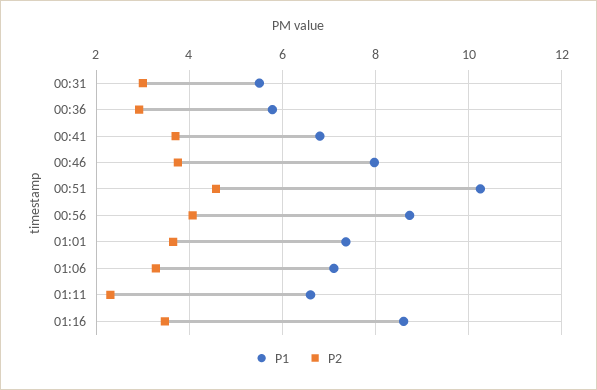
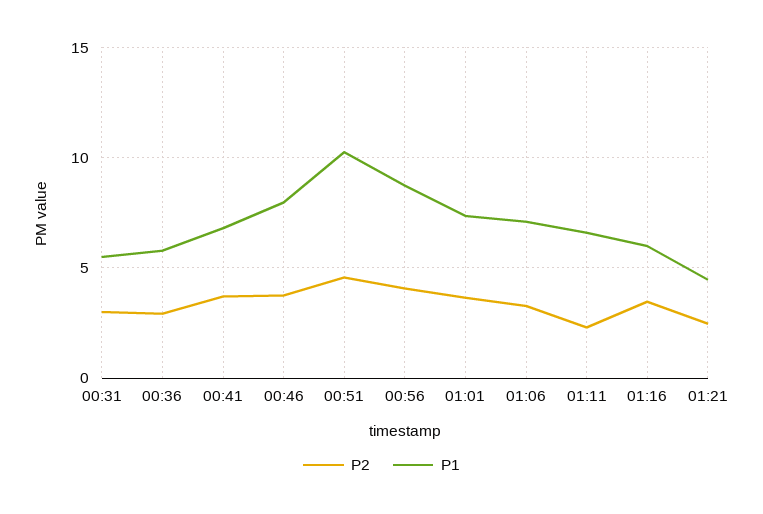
P1, 01:16: 8.6 -> 6
P2, 01:21: none -> 2.5
P1, 01:21: none -> 4.5

